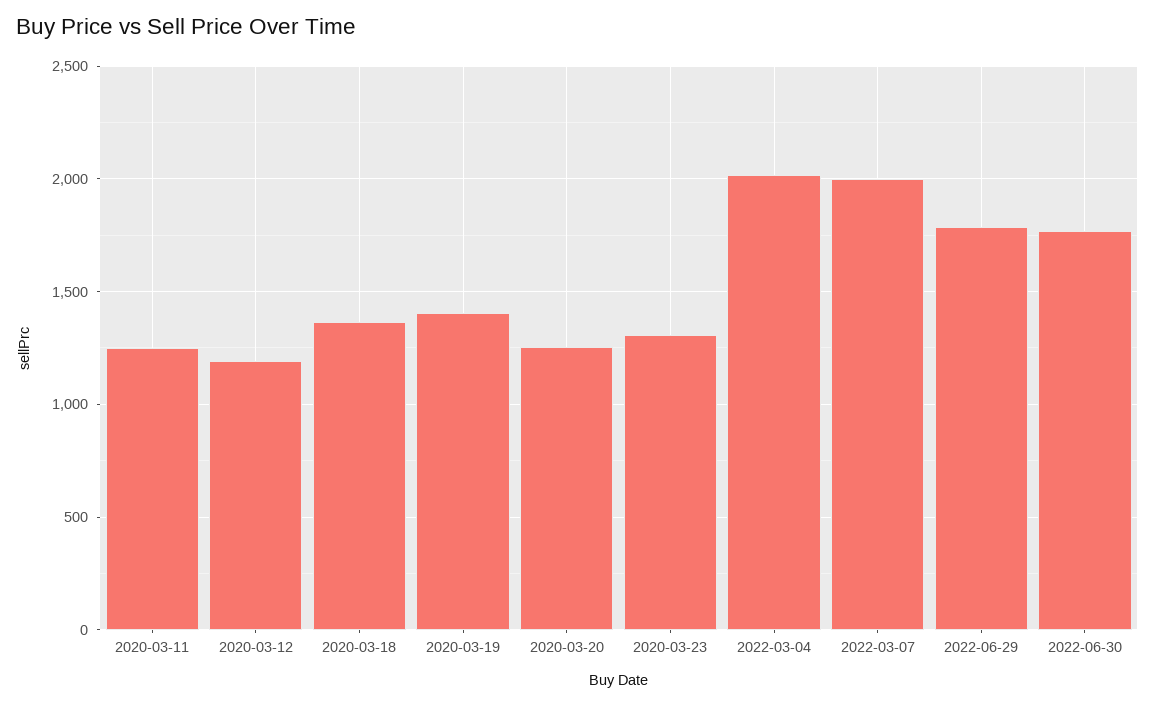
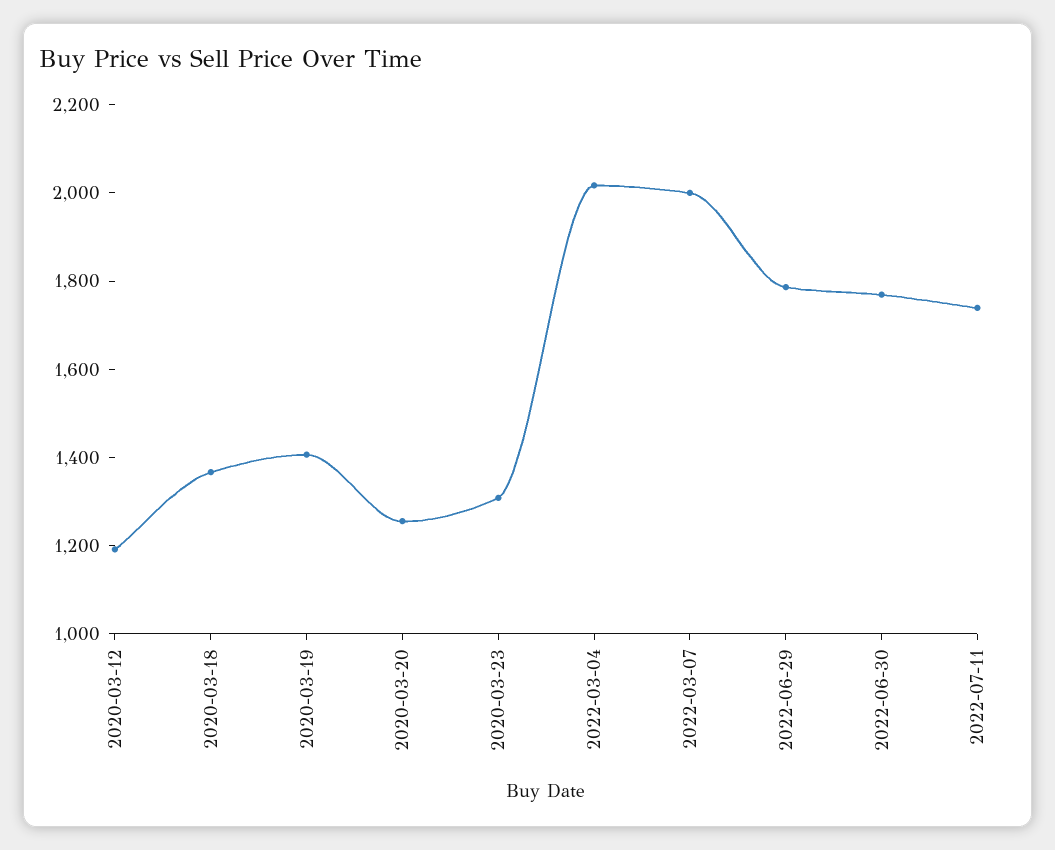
2020-03-11: 1250 -> none
2022-07-11: none -> 1750

